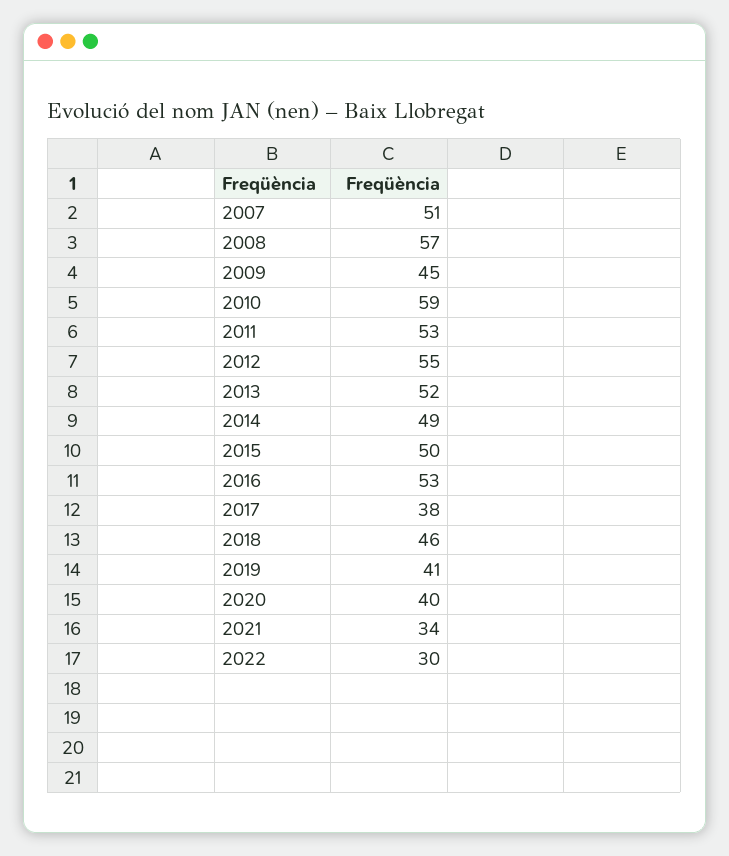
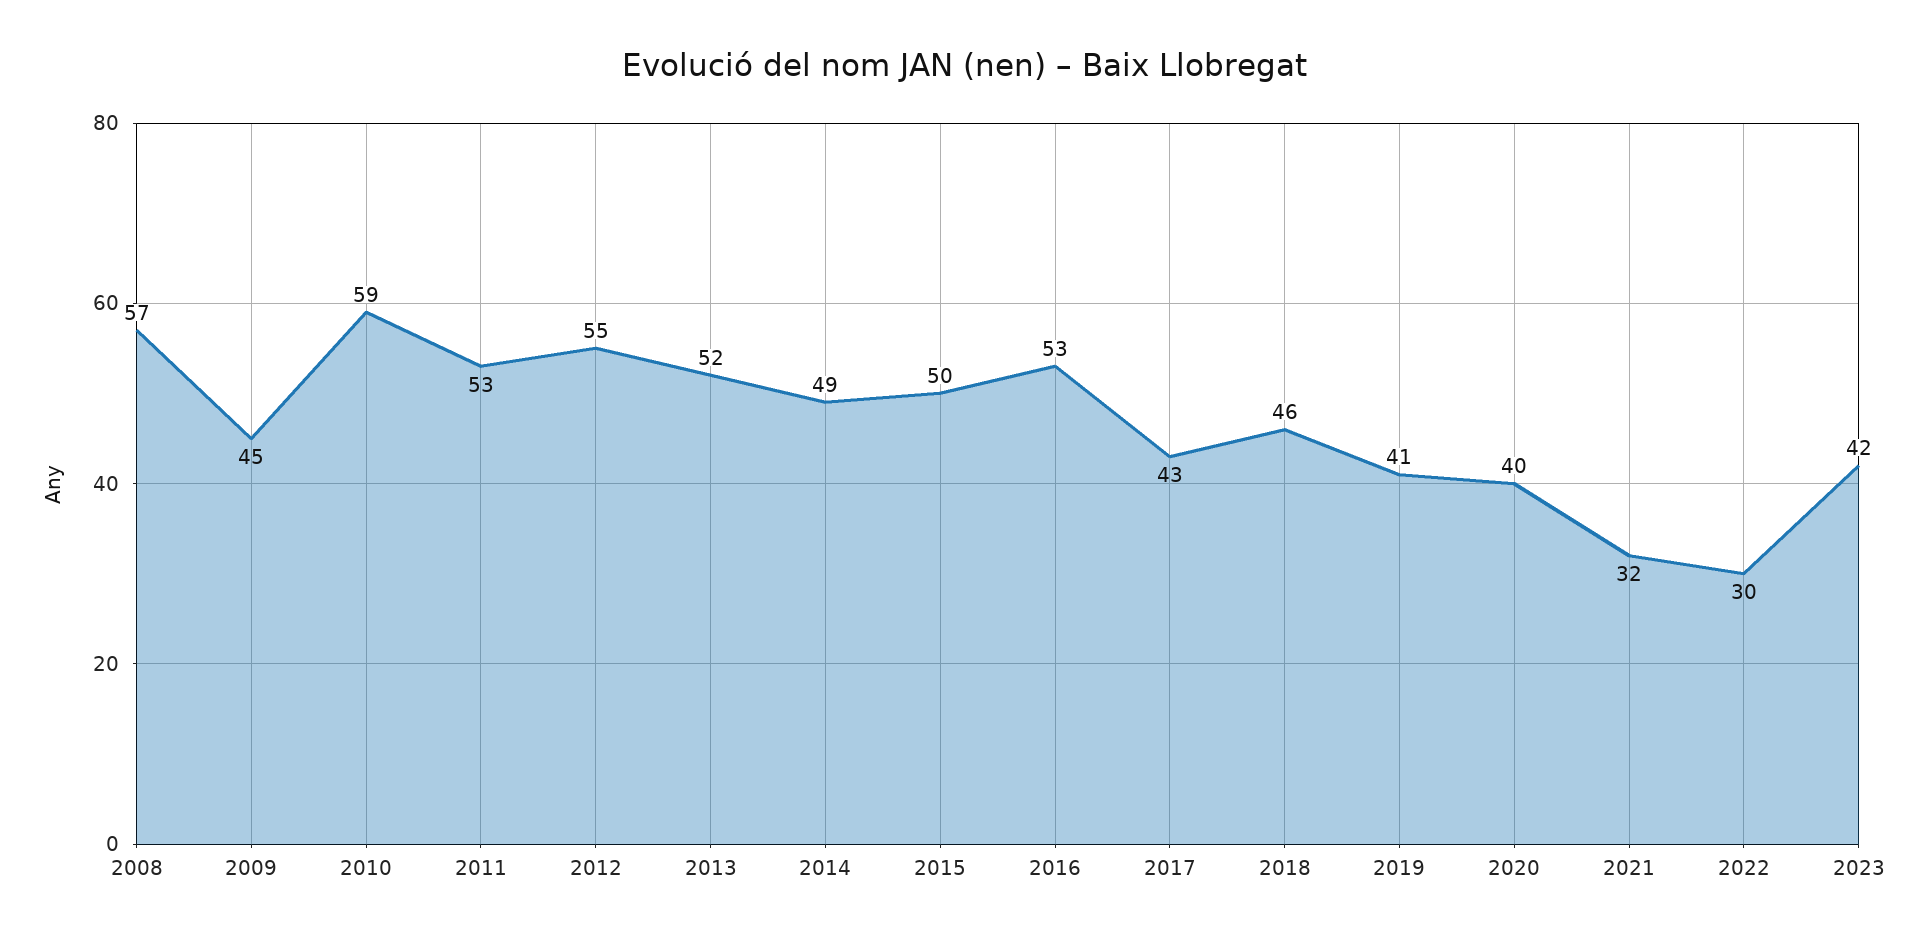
2007: 51 -> none
2017: 38 -> 43
2021: 34 -> 32
2023: none -> 42

